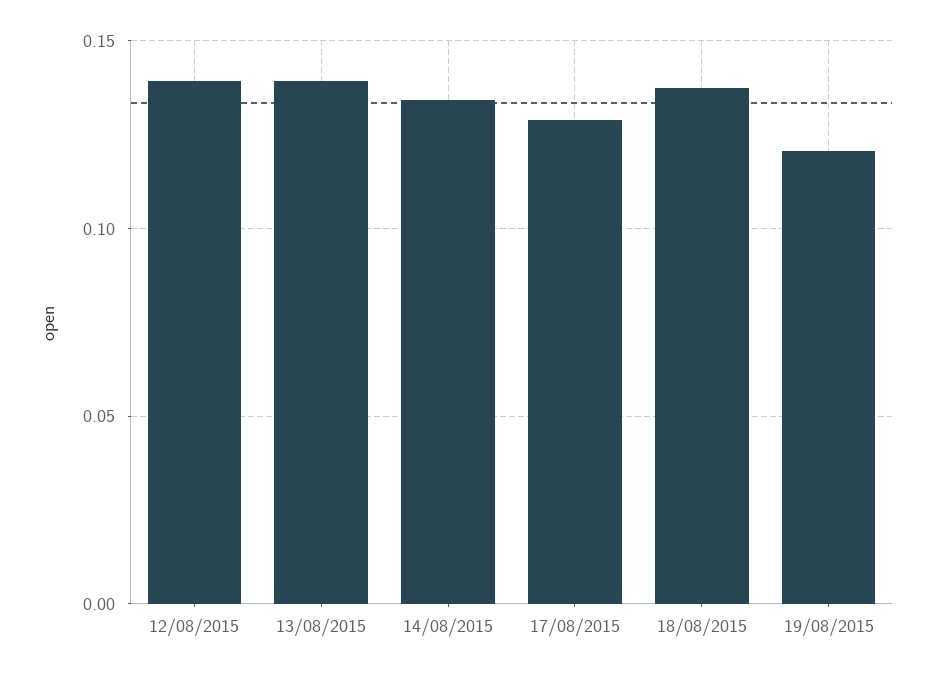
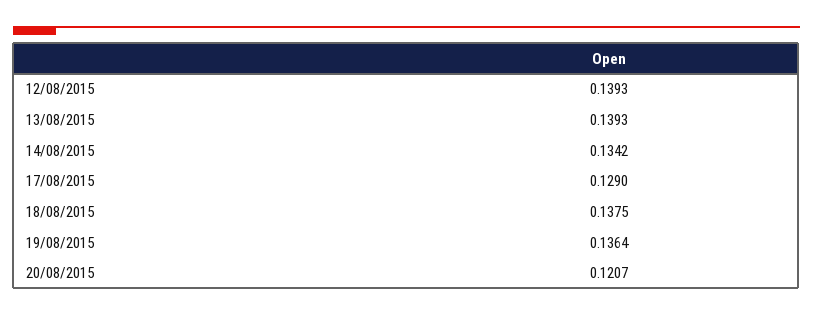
19/08/2015: 0.12 -> 0.1364
20/08/2015: none -> 0.1207

